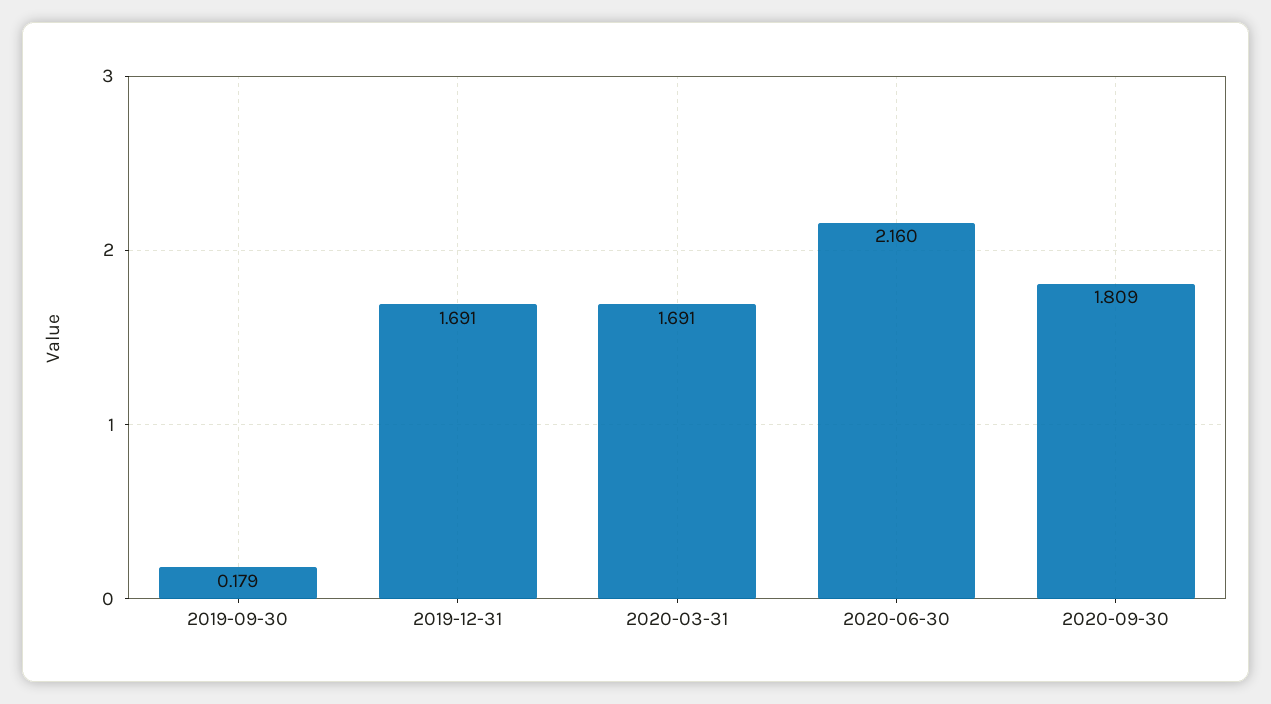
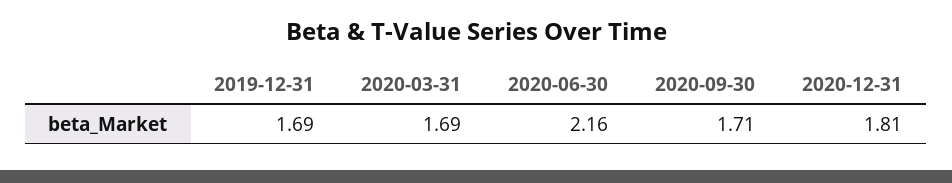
2019-09-30: 0.179 -> none
2020-09-30: 1.809 -> 1.71
2020-12-31: none -> 1.81

